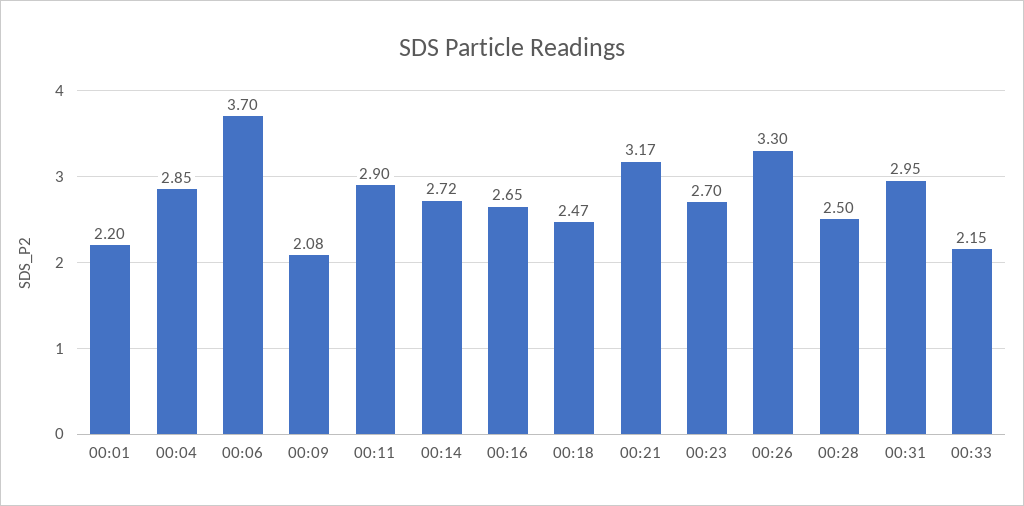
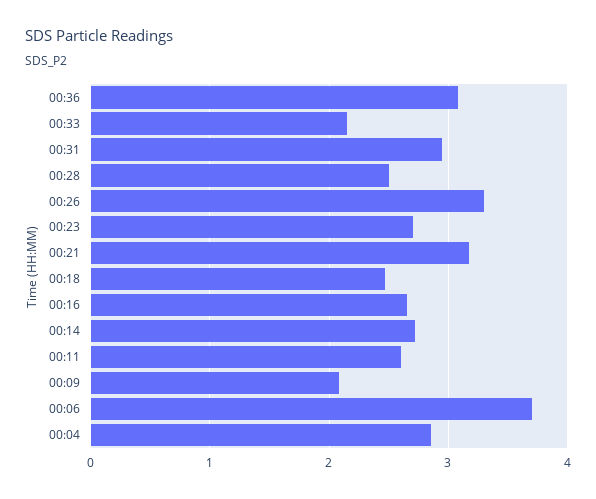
00:01: 2.2 -> none
00:11: 2.9 -> 2.6
00:36: none -> 3.1

